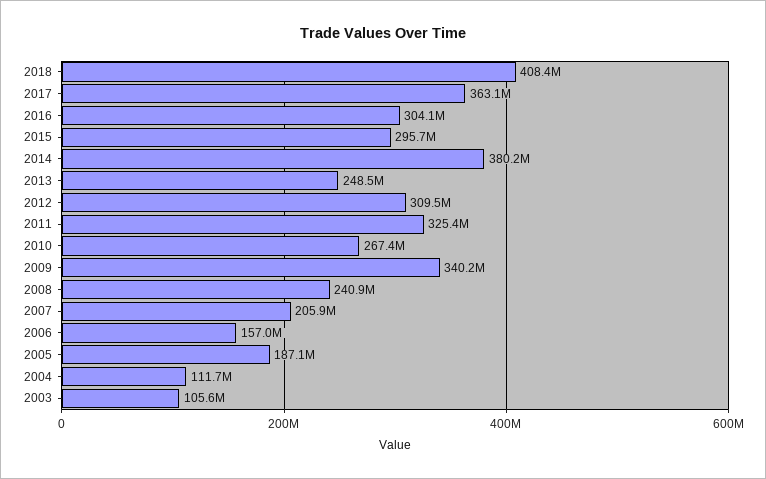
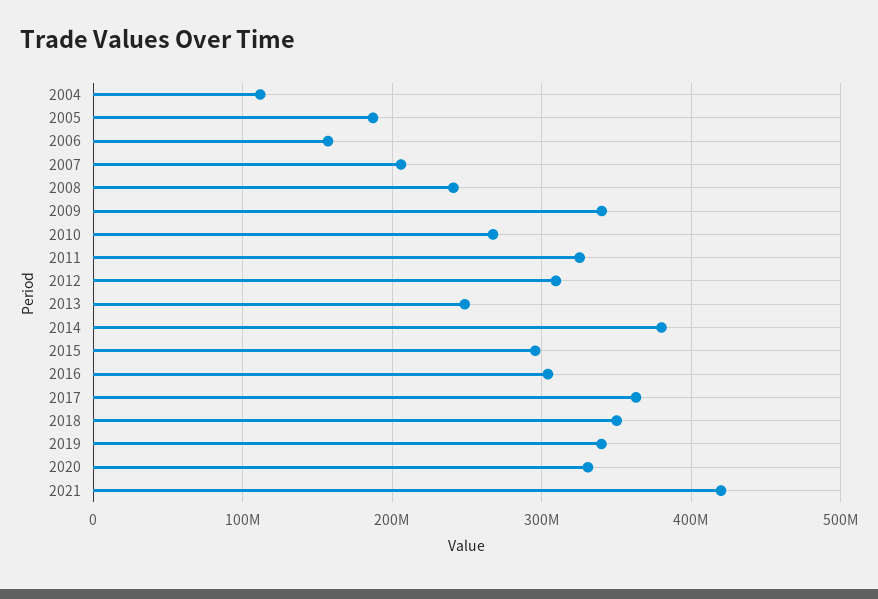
2018: 408400000 -> 350000000
2003: 105600000 -> none
2019: none -> 340000000
2020: none -> 330000000
2021: none -> 420000000

